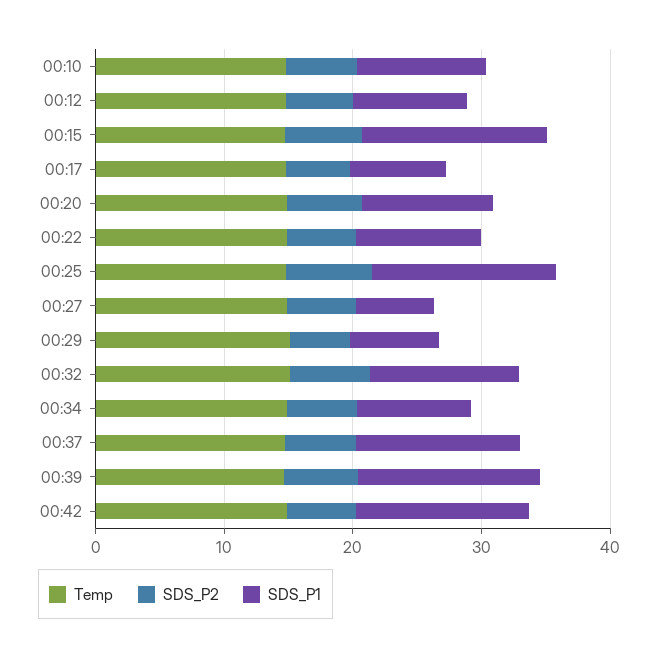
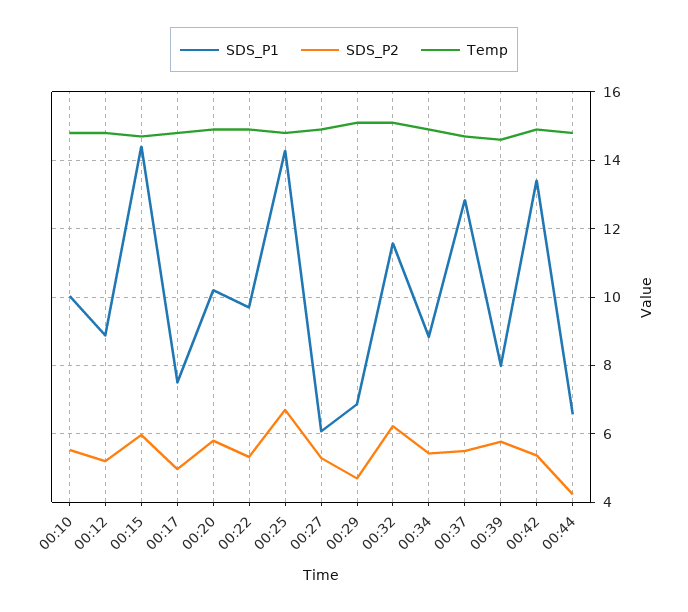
SDS_P1, 00:39: 14 -> 8
SDS_P1, 00:44: none -> 6.6
SDS_P2, 00:44: none -> 4.2
Temp, 00:44: none -> 14.8

